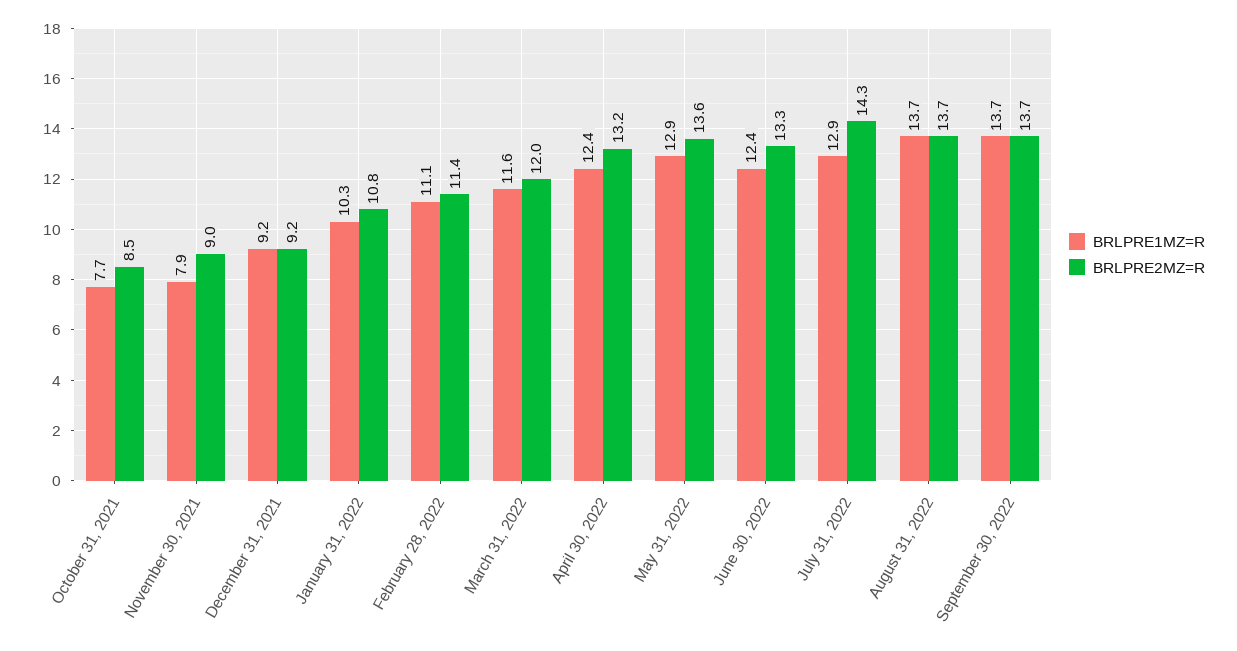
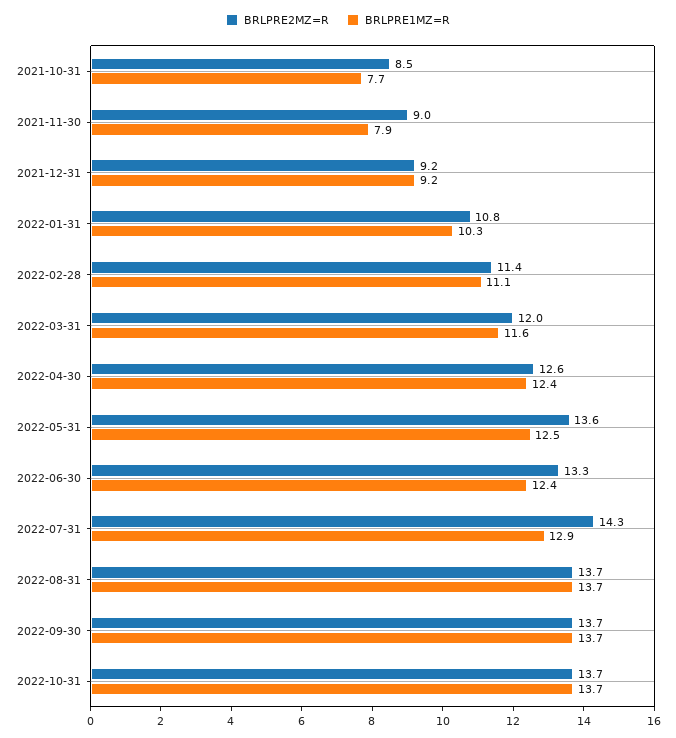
BRLPRE2MZ=R, April 30, 2022: 13.2 -> 12.6
BRLPRE1MZ=R, May 31, 2022: 12.9 -> 12.5
BRLPRE2MZ=R, 2022-10-31: none -> 13.7
BRLPRE1MZ=R, 2022-10-31: none -> 13.7

